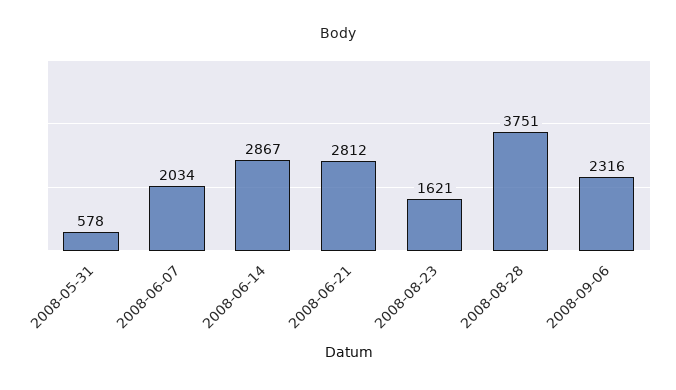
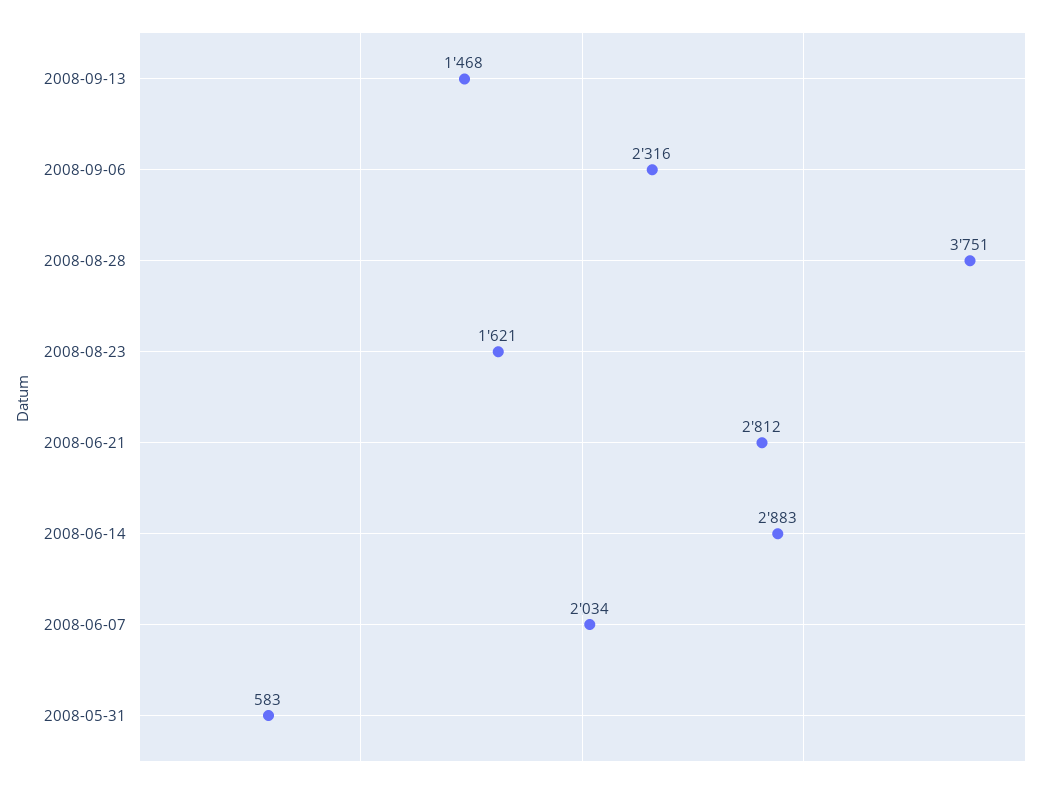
2008-05-31: 578 -> 583
2008-06-14: 2867 -> 2883
2008-09-13: none -> 1468

